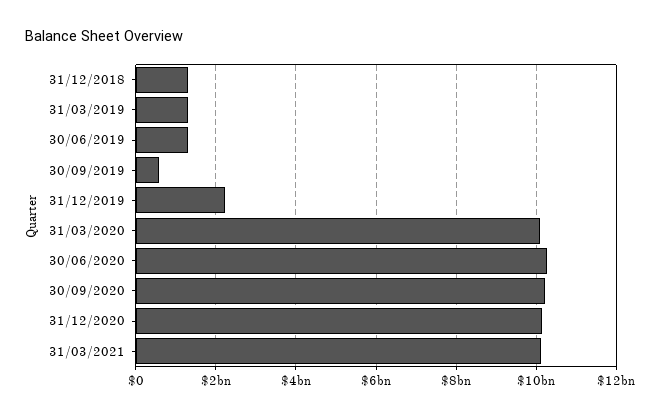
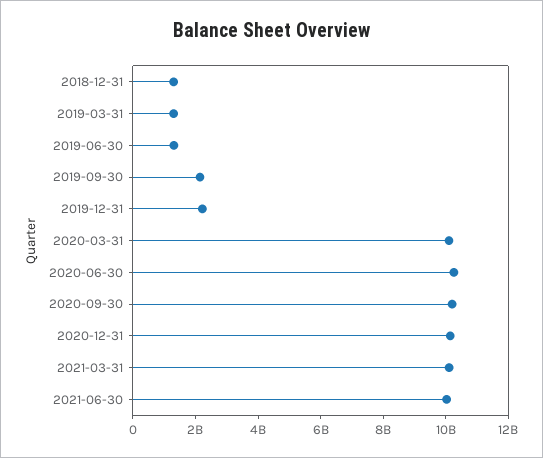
30/09/2019: 600000000 -> 2000000000
2021-06-30: none -> 10000000000

